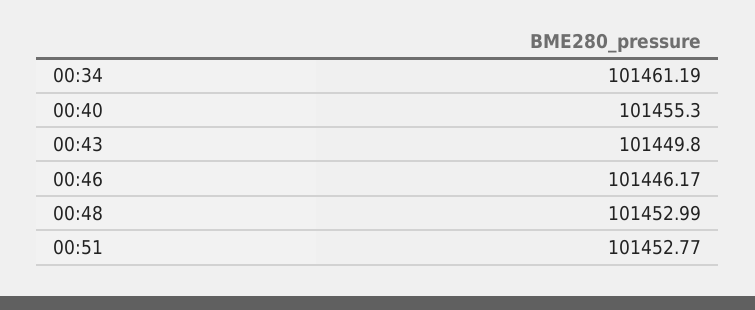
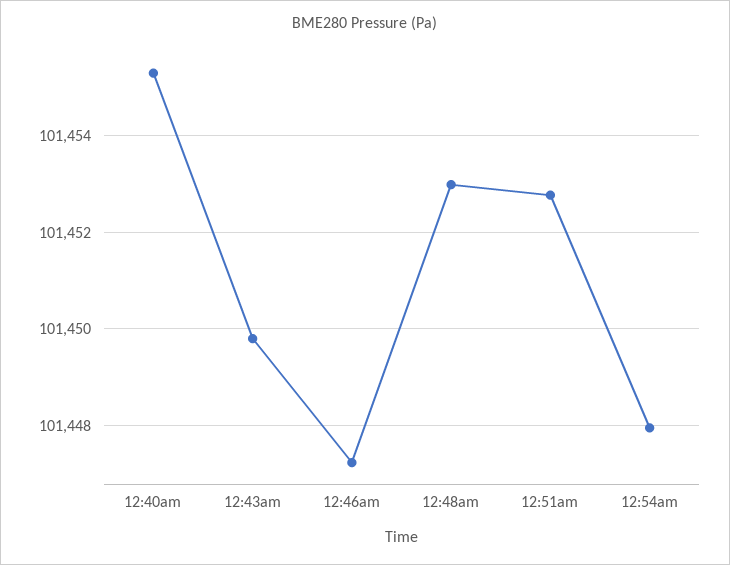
00:34: 101461.19 -> none
00:46: 101446.17 -> 101447.2
12:54am: none -> 101448

